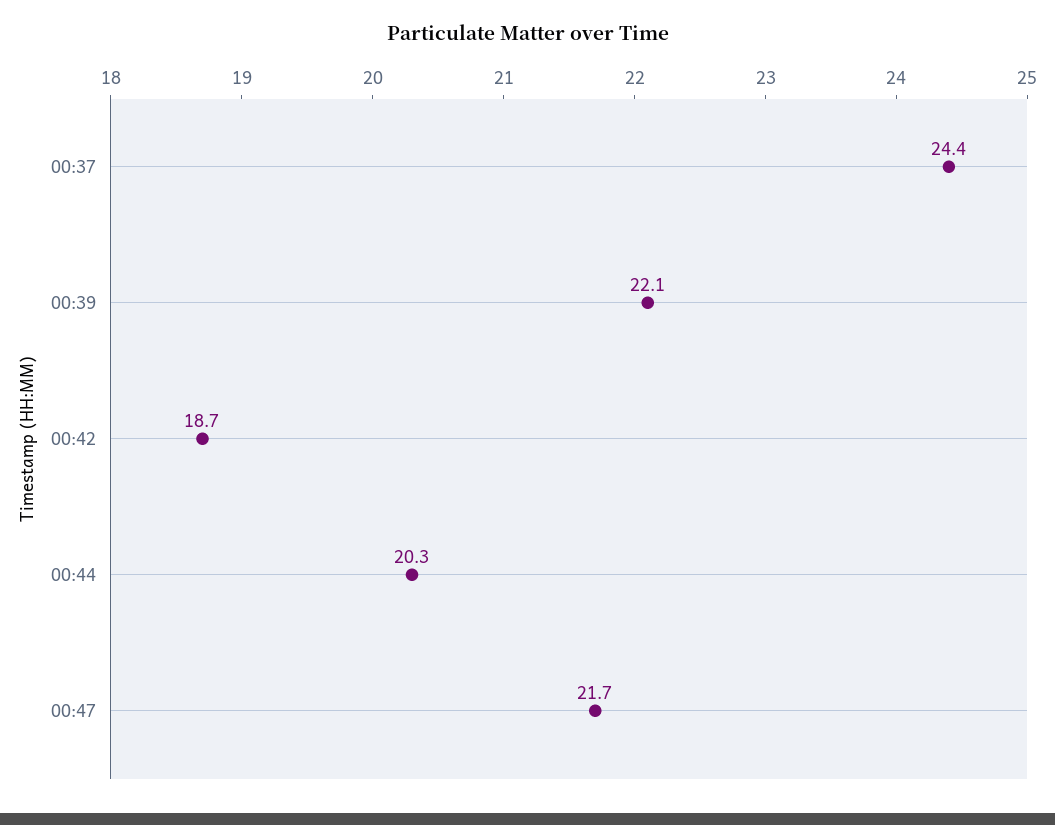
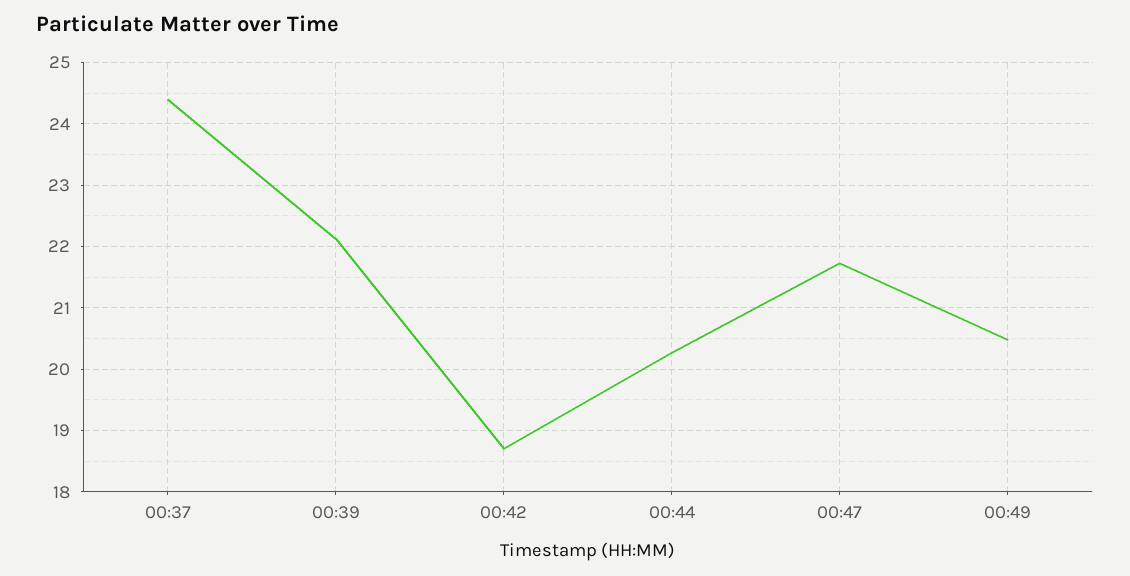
00:49: none -> 20.5

